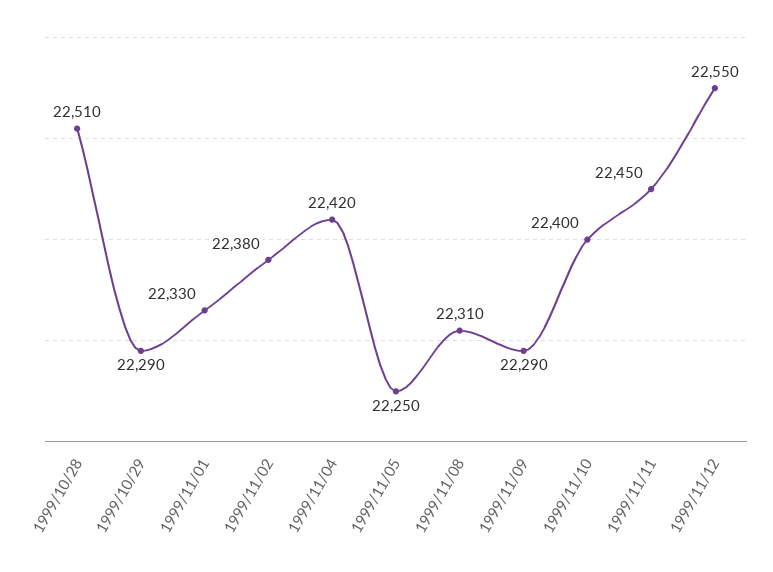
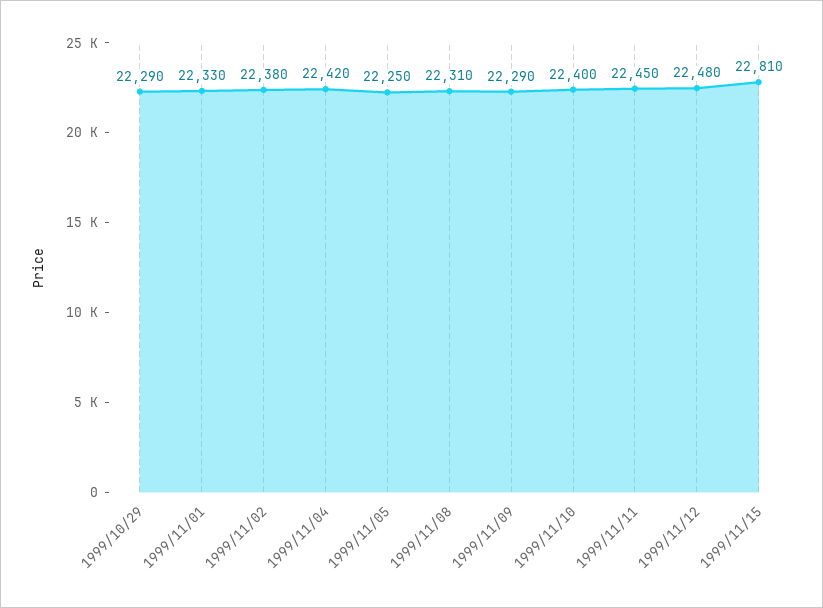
1999/10/28: 22510 -> none
1999/11/12: 22550 -> 22480
1999/11/15: none -> 22810

